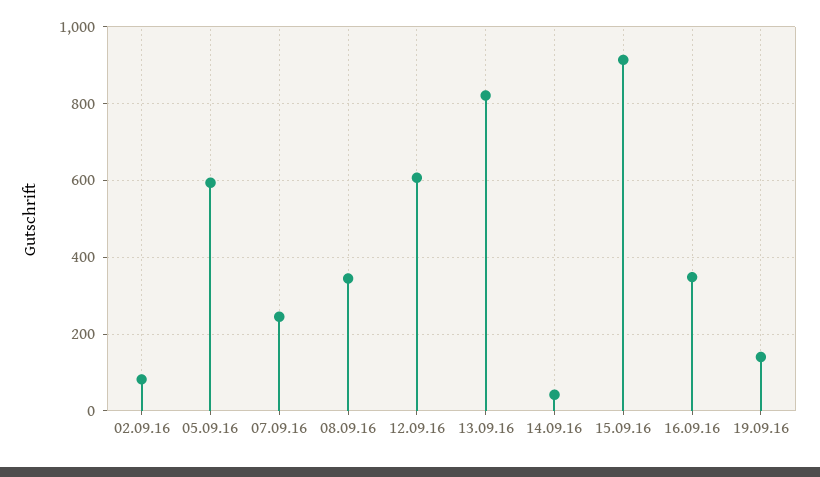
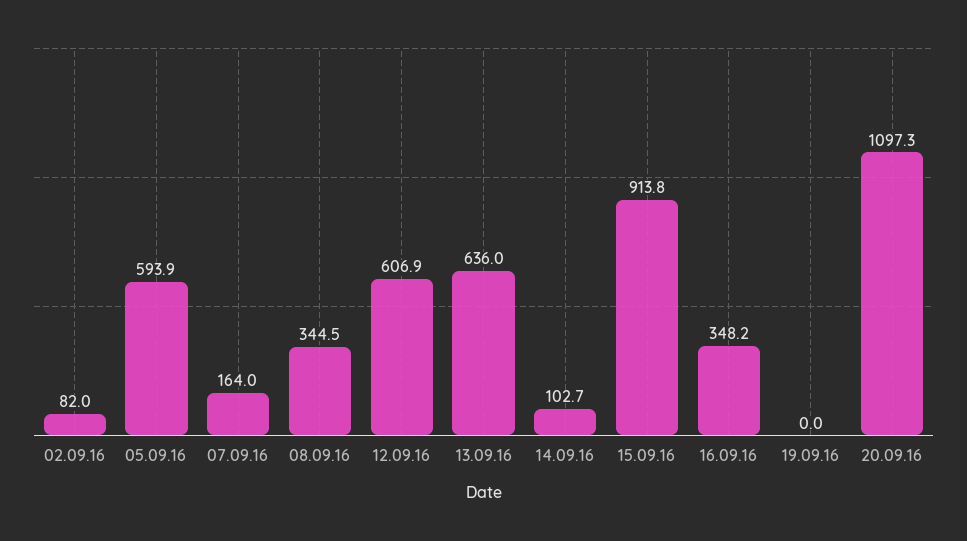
07.09.16: 240 -> 164
13.09.16: 820 -> 636
14.09.16: 40 -> 102.7
19.09.16: 140 -> 0
20.09.16: none -> 1097.3

